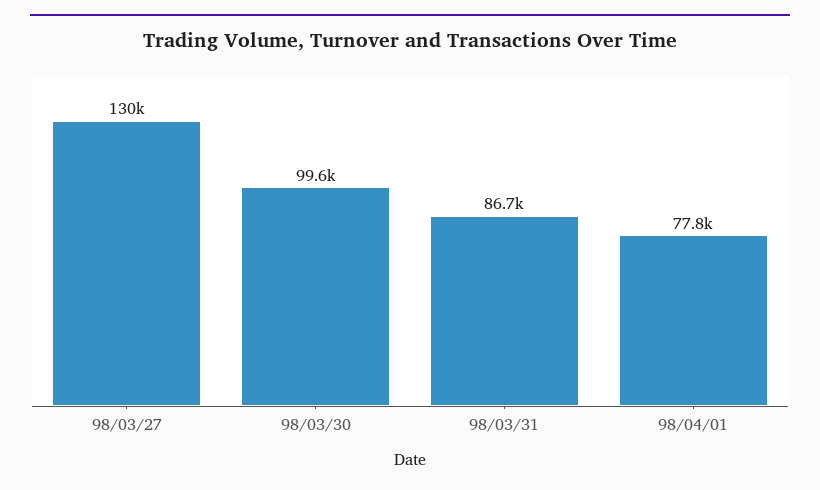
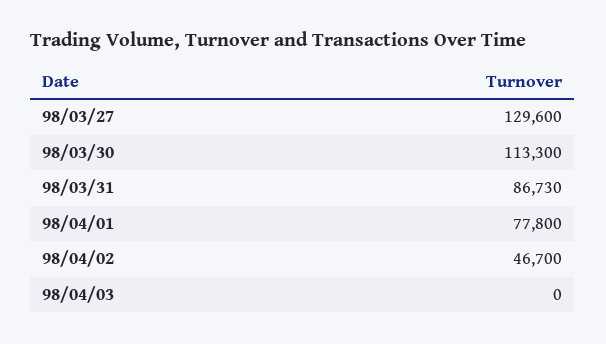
98/03/30: 99600 -> 113300
98/04/02: none -> 46700
98/04/03: none -> 0

